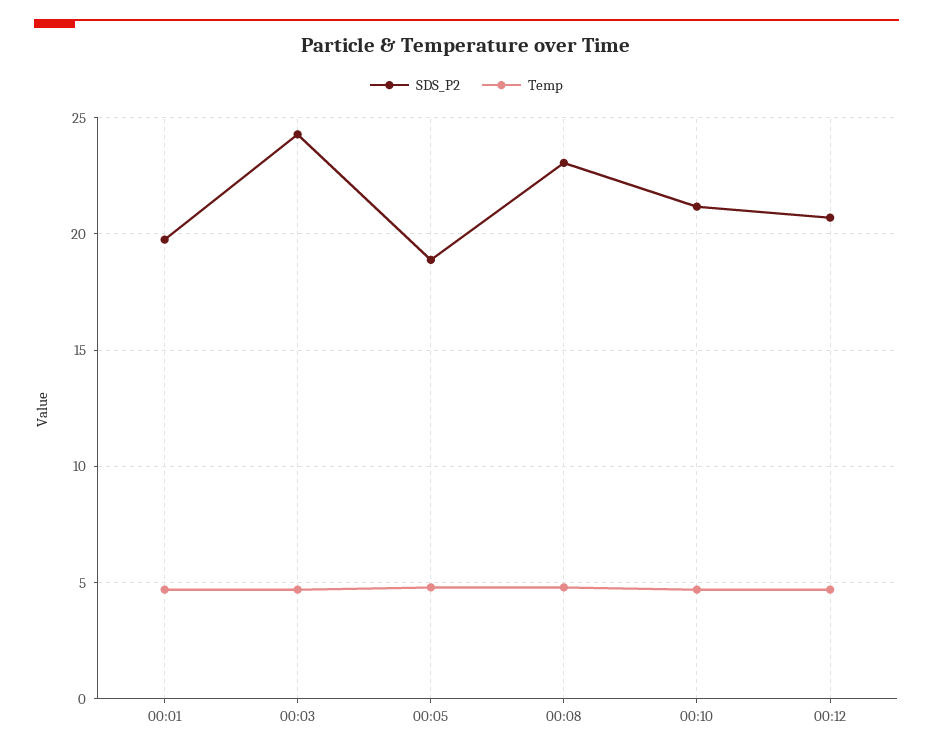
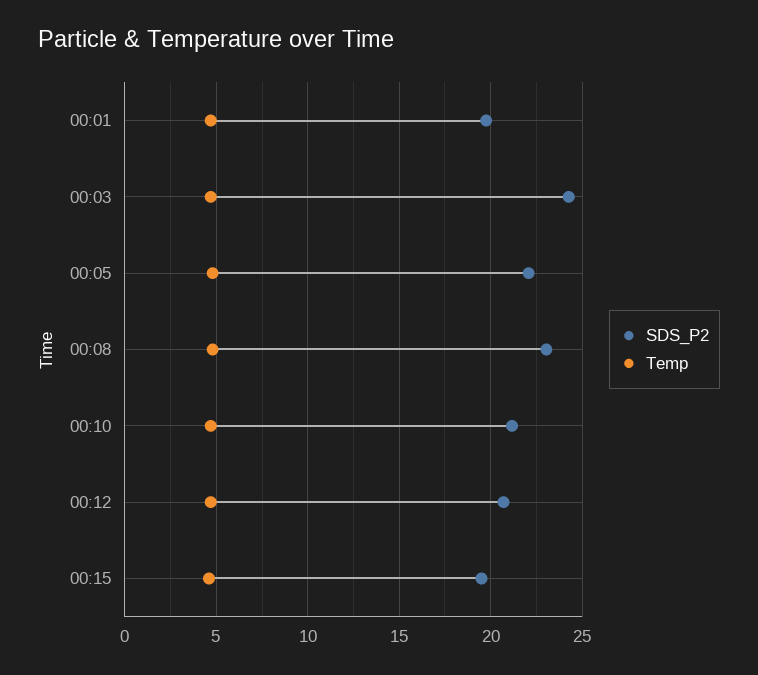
SDS_P2, 00:05: 19 -> 22
SDS_P2, 00:15: none -> 19.5
Temp, 00:15: none -> 4.5

